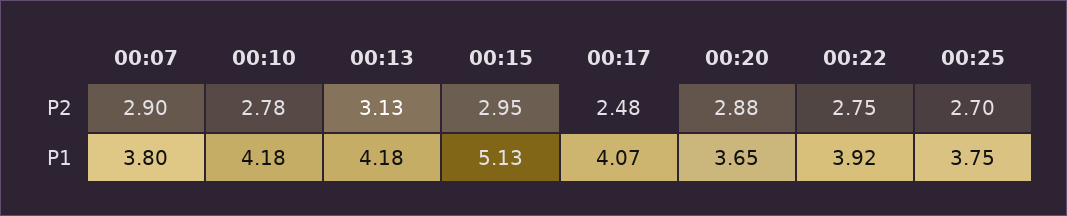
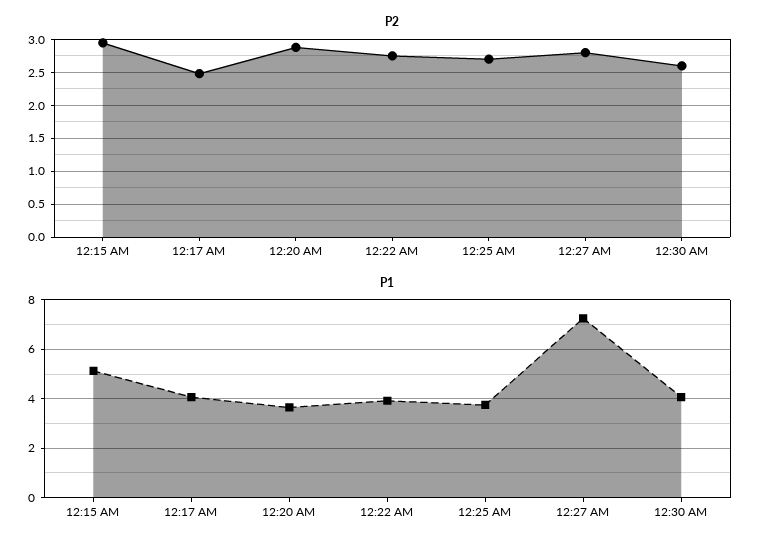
P2, 00:07: 2.9 -> none
P2, 00:10: 2.78 -> none
P2, 00:13: 3.13 -> none
P1, 00:07: 3.8 -> none
P1, 00:10: 4.18 -> none
P1, 00:13: 4.18 -> none
P2, 12:27 AM: none -> 2.8
P2, 12:30 AM: none -> 2.6
P1, 12:27 AM: none -> 7.25
P1, 12:30 AM: none -> 4

